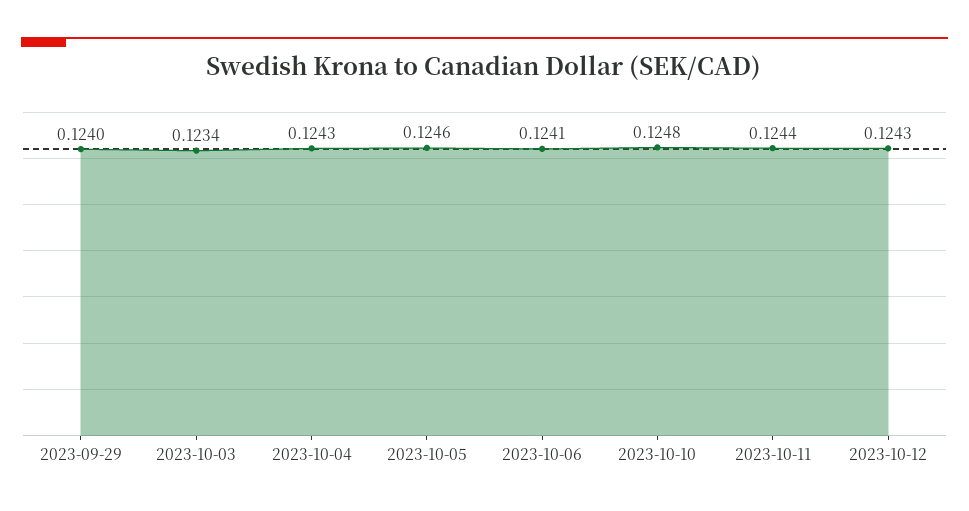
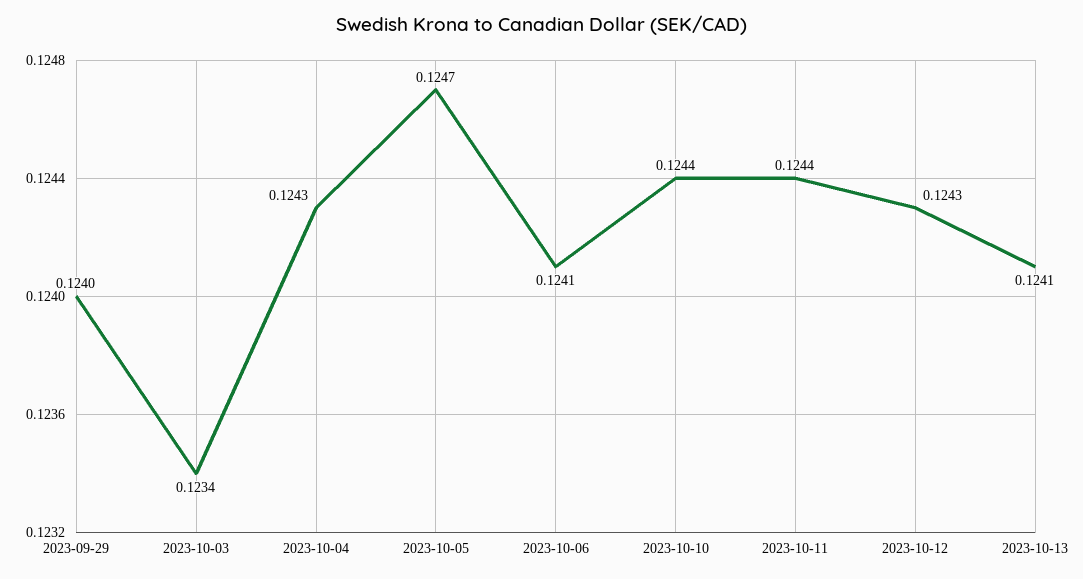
2023-10-05: 0.1246 -> 0.1247
2023-10-10: 0.1248 -> 0.1244
2023-10-13: none -> 0.1241

